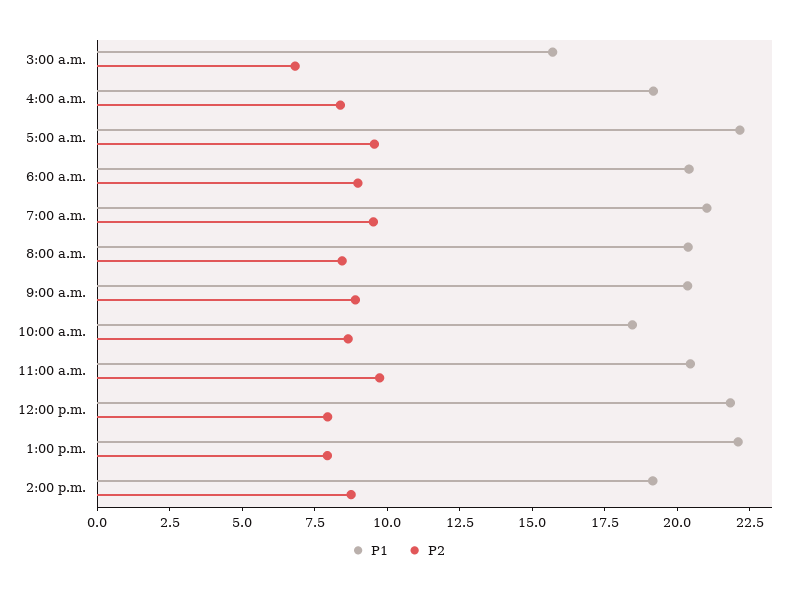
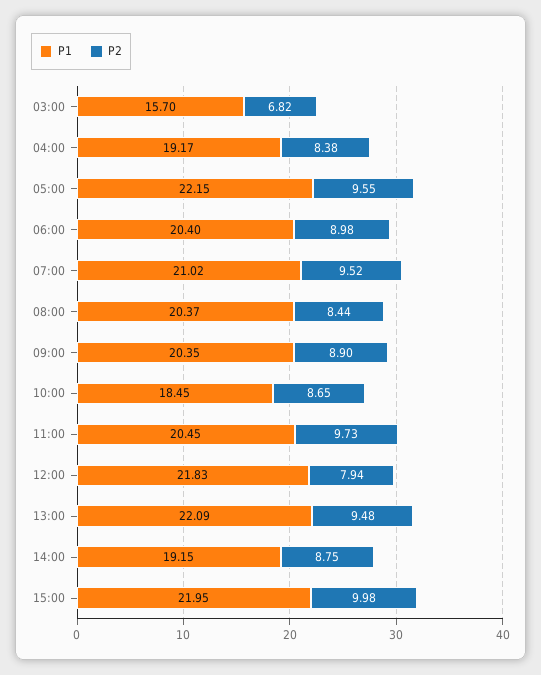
P2, 1:00 p.m.: 8 -> 9.48
P1, 15:00: none -> 21.95
P2, 15:00: none -> 9.98

